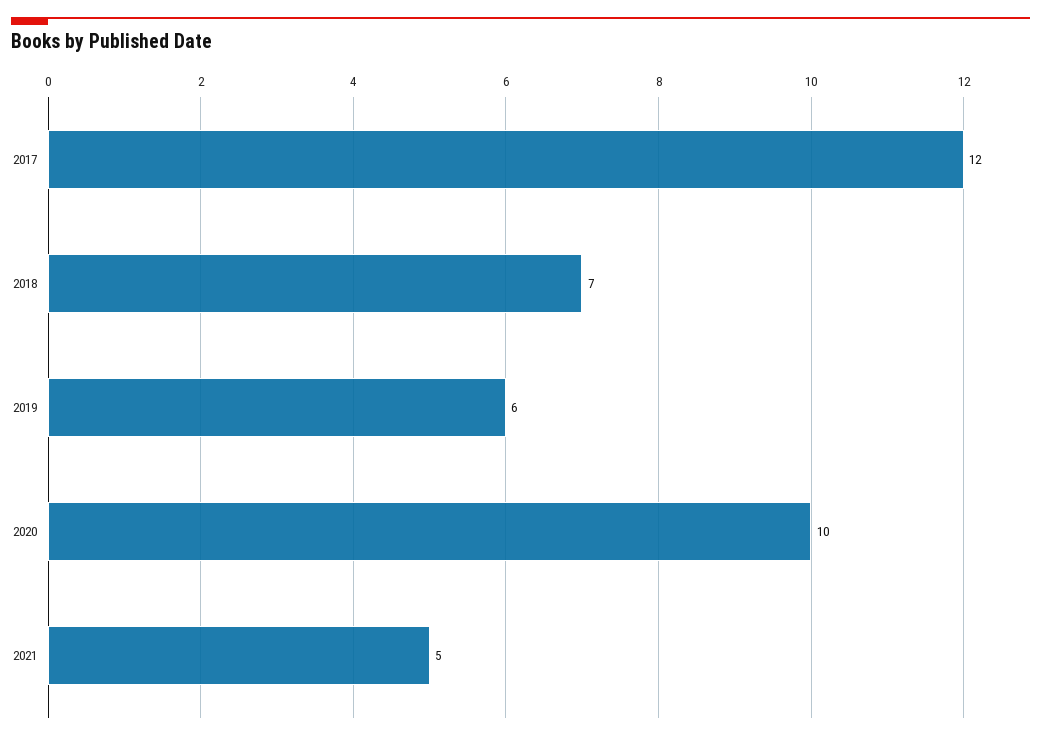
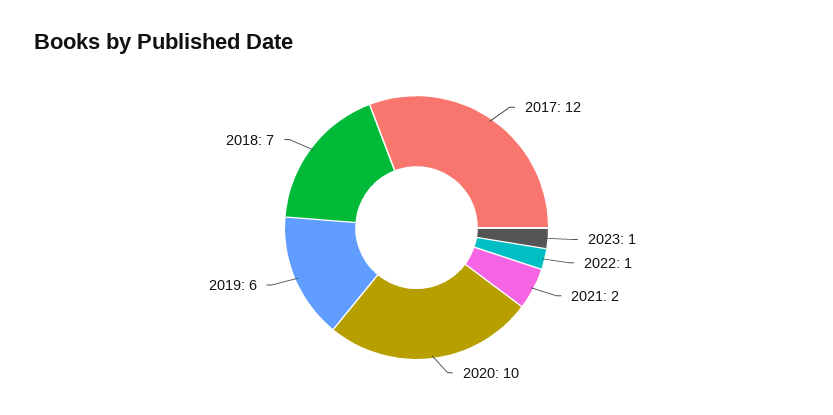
2021: 5 -> 2
2023: none -> 1
2022: none -> 1

